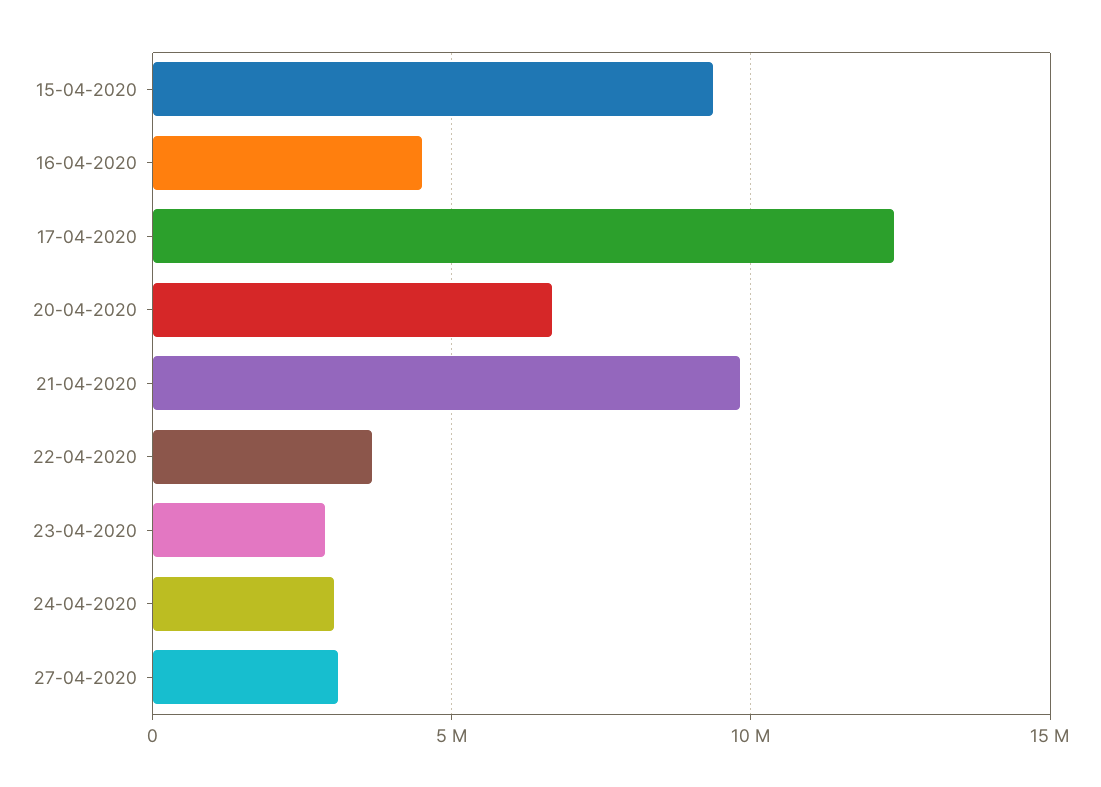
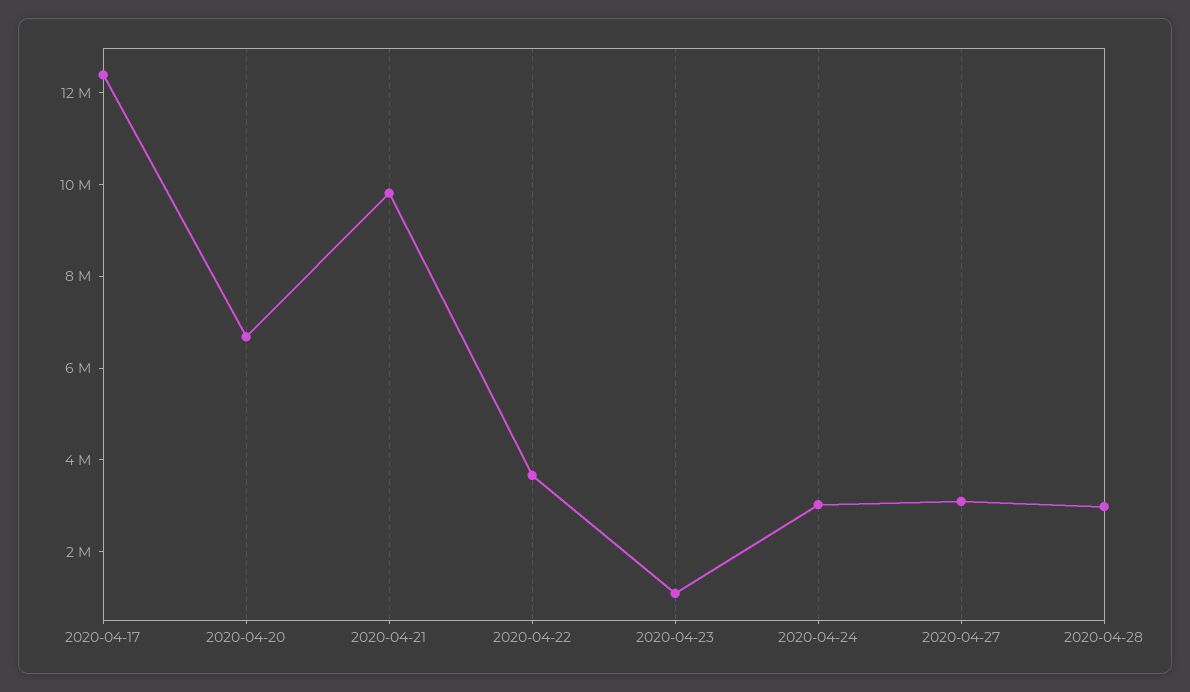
15-04-2020: 9500000 -> none
16-04-2020: 4500000 -> none
23-04-2020: 3000000 -> 1000000
2020-04-28: none -> 3000000

